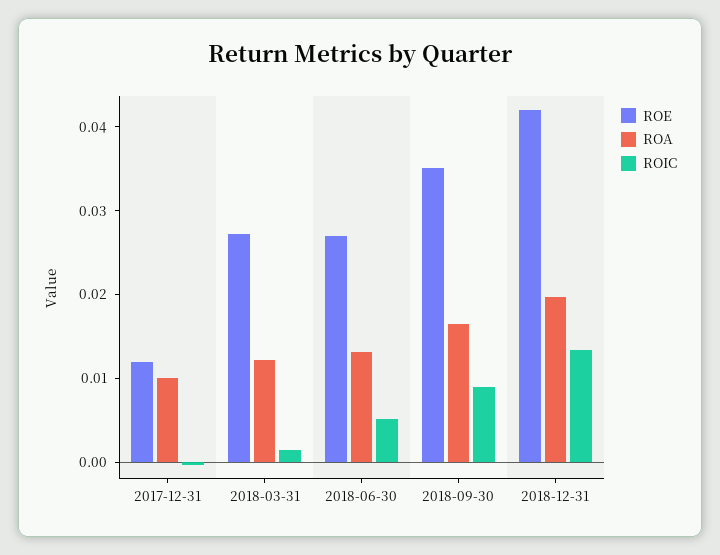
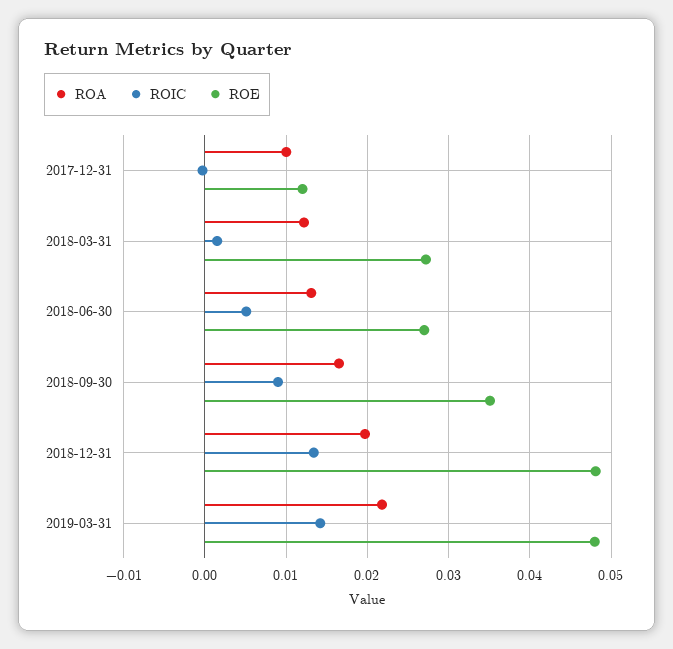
ROE, 2018-12-31: 0.042 -> 0.048
ROA, 2019-03-31: none -> 0.022
ROIC, 2019-03-31: none -> 0.014
ROE, 2019-03-31: none -> 0.048

